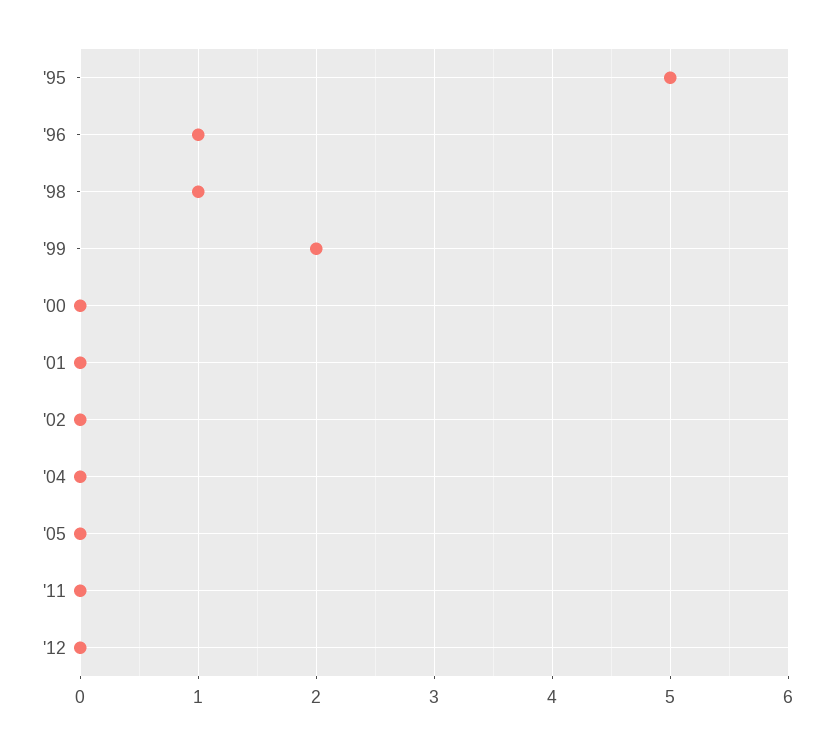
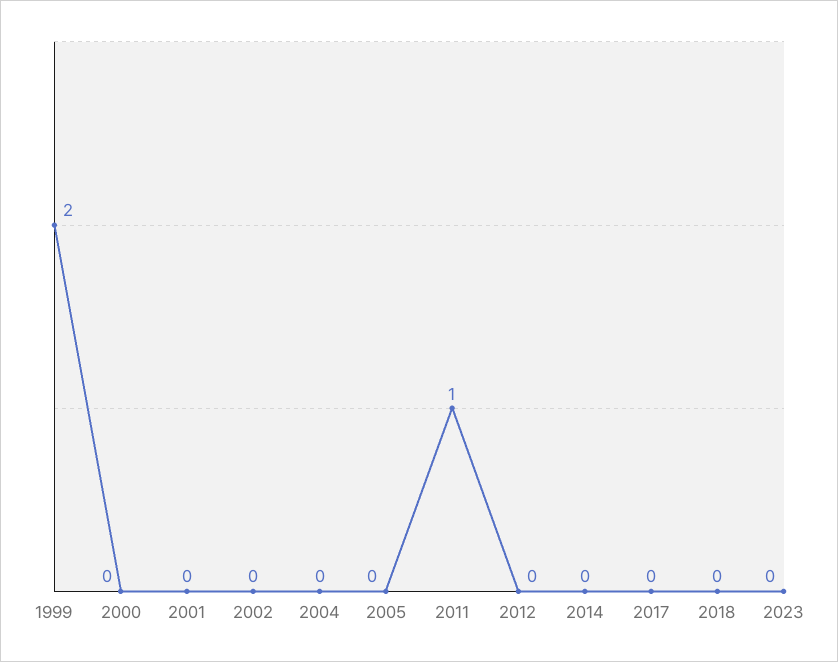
'95: 5 -> none
'96: 1 -> none
'98: 1 -> none
'11: 0 -> 1
2014: none -> 0
2017: none -> 0
2018: none -> 0
2023: none -> 0

